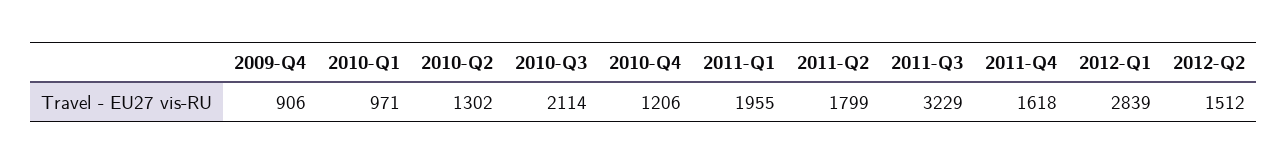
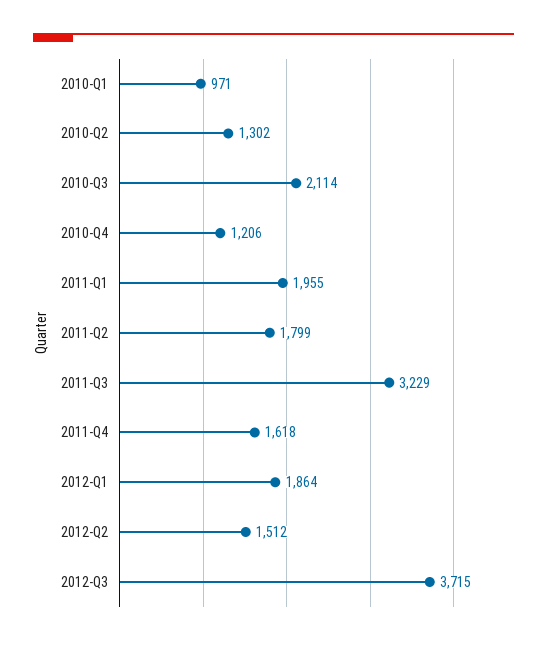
2009-Q4: 906 -> none
2012-Q1: 2839 -> 1864
2012-Q3: none -> 3715

